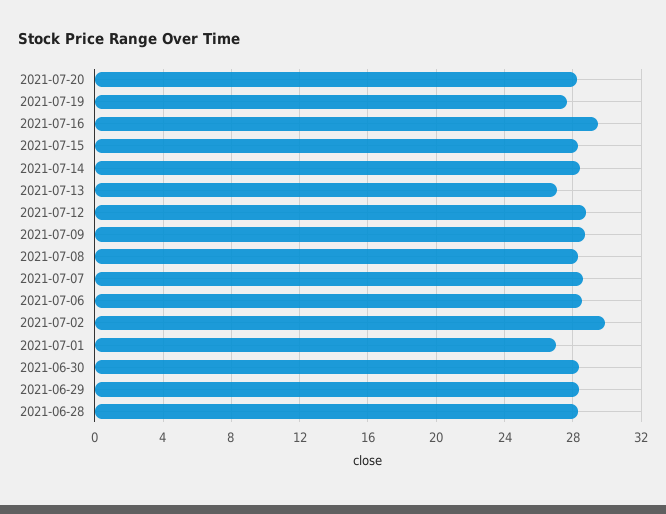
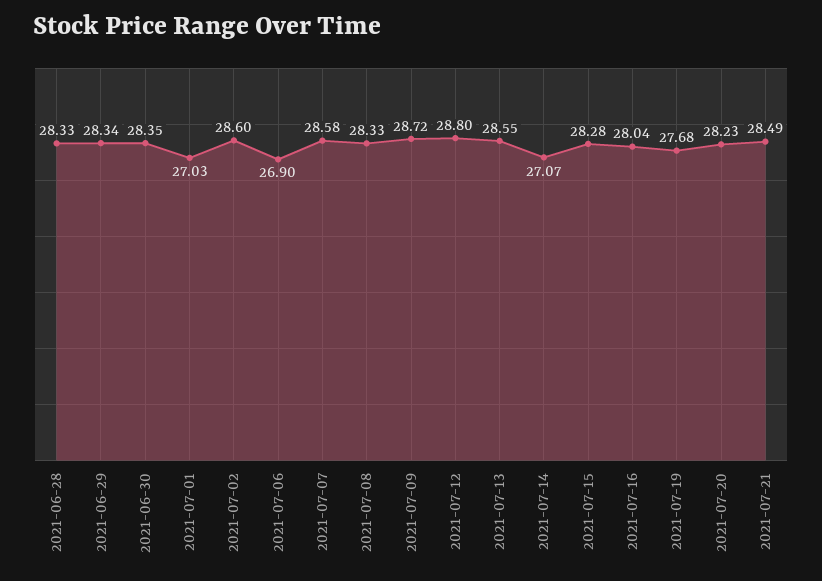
2021-07-16: 29.5 -> 28.04
2021-07-14: 28.5 -> 27.07
2021-07-13: 27 -> 28.55
2021-07-06: 28.5 -> 26.9
2021-07-02: 30 -> 28.6
2021-07-21: none -> 28.49

